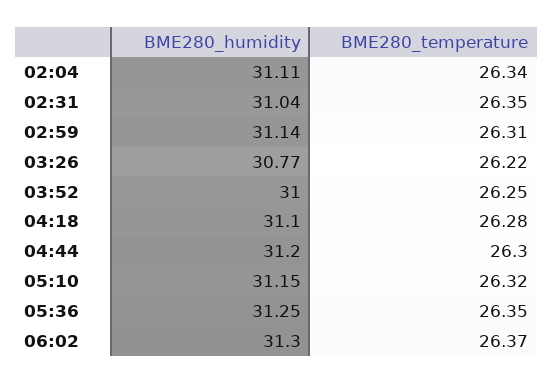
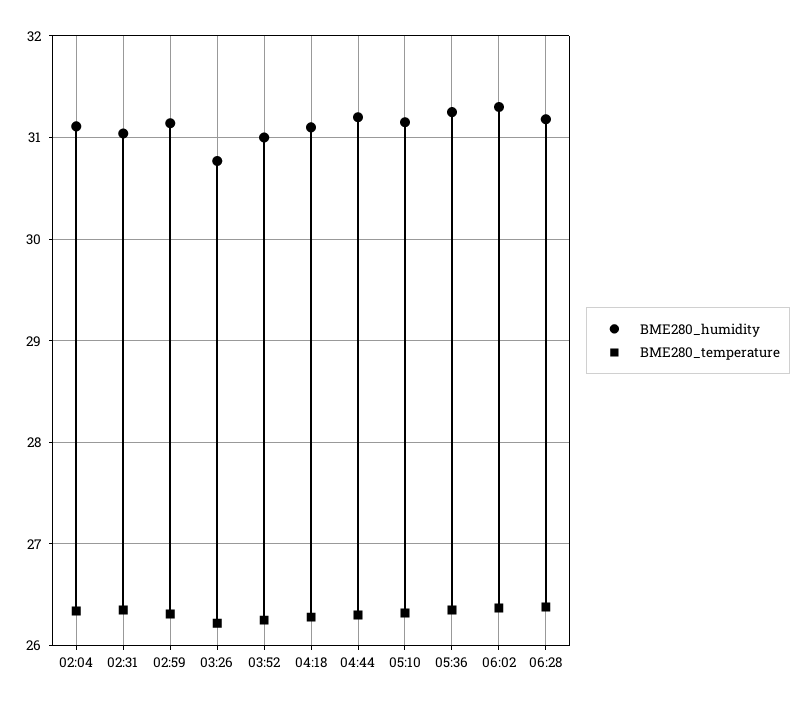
BME280_humidity, 06:28: none -> 31.2
BME280_temperature, 06:28: none -> 26.4

